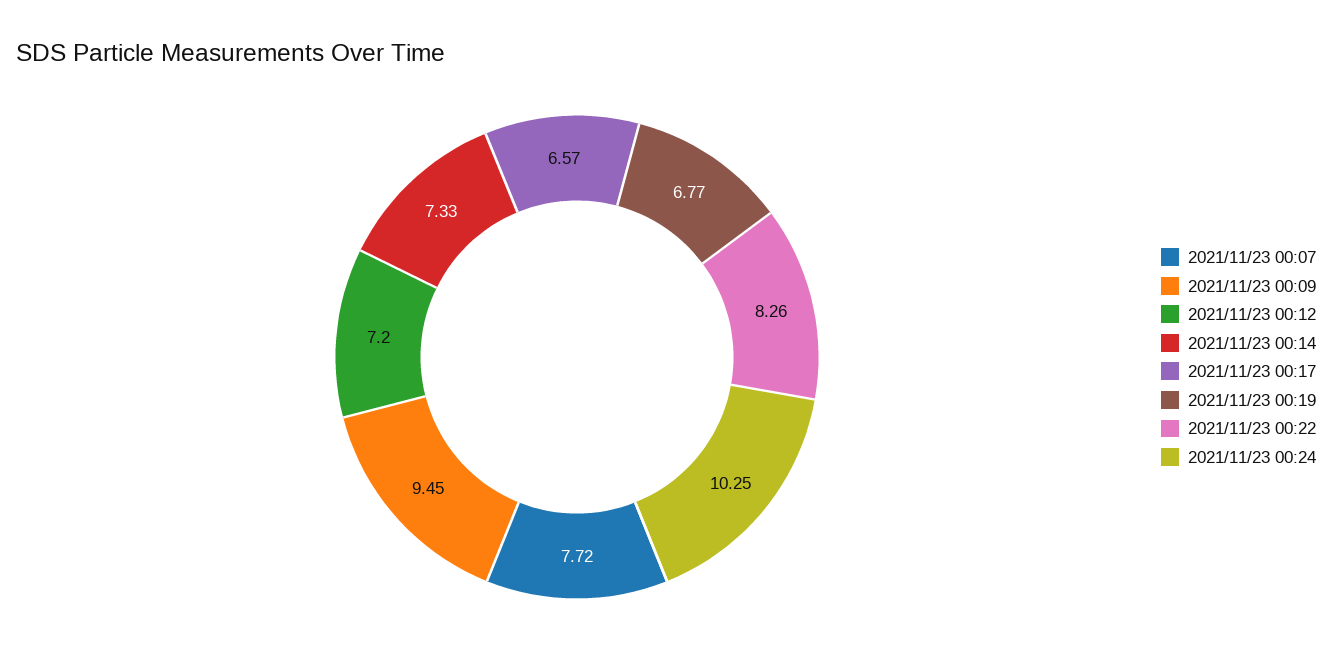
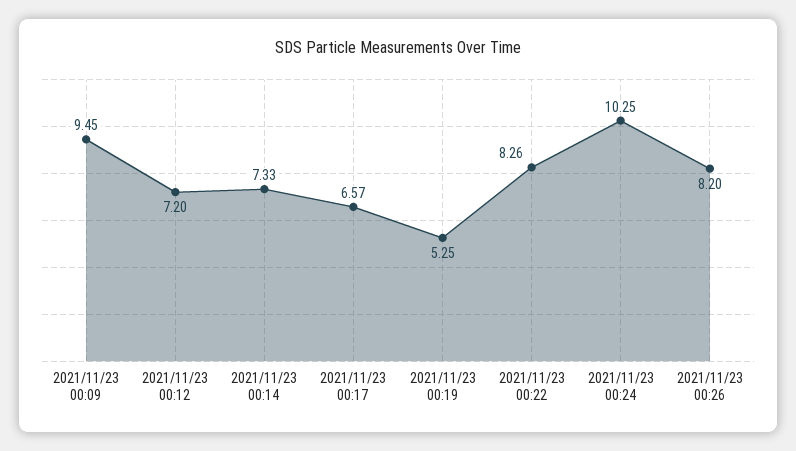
2021/11/23 00:07: 7.72 -> none
2021/11/23 00:19: 6.77 -> 5.25
2021/11/23 00:26: none -> 8.2

